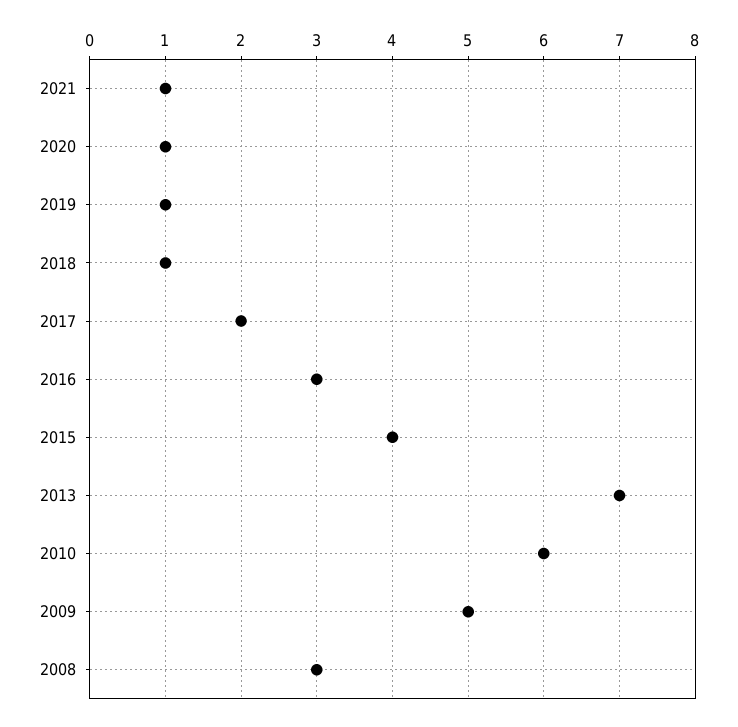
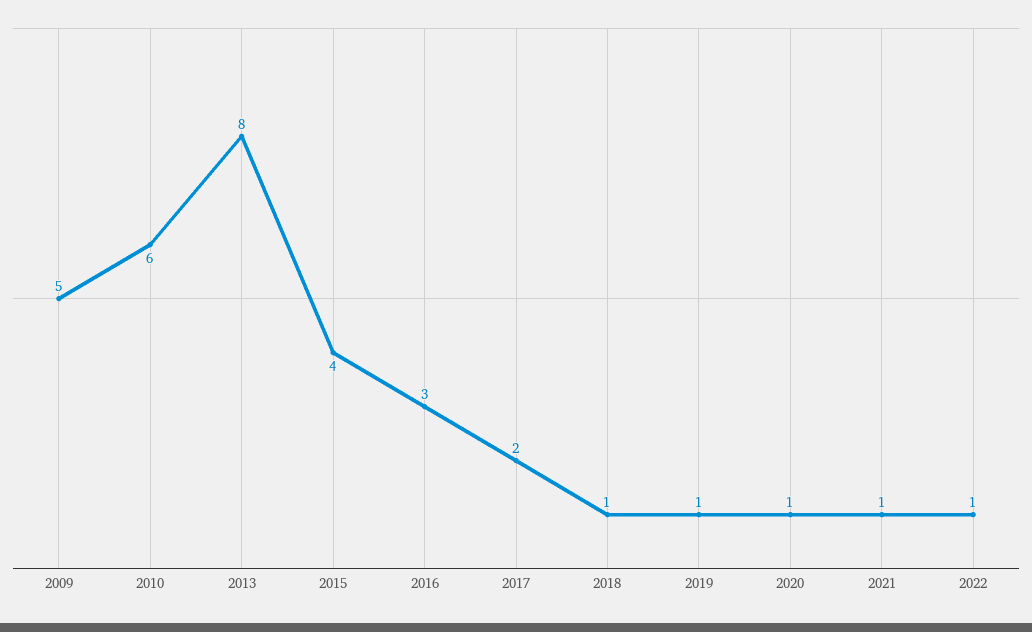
2013: 7 -> 8
2008: 3 -> none
2022: none -> 1

